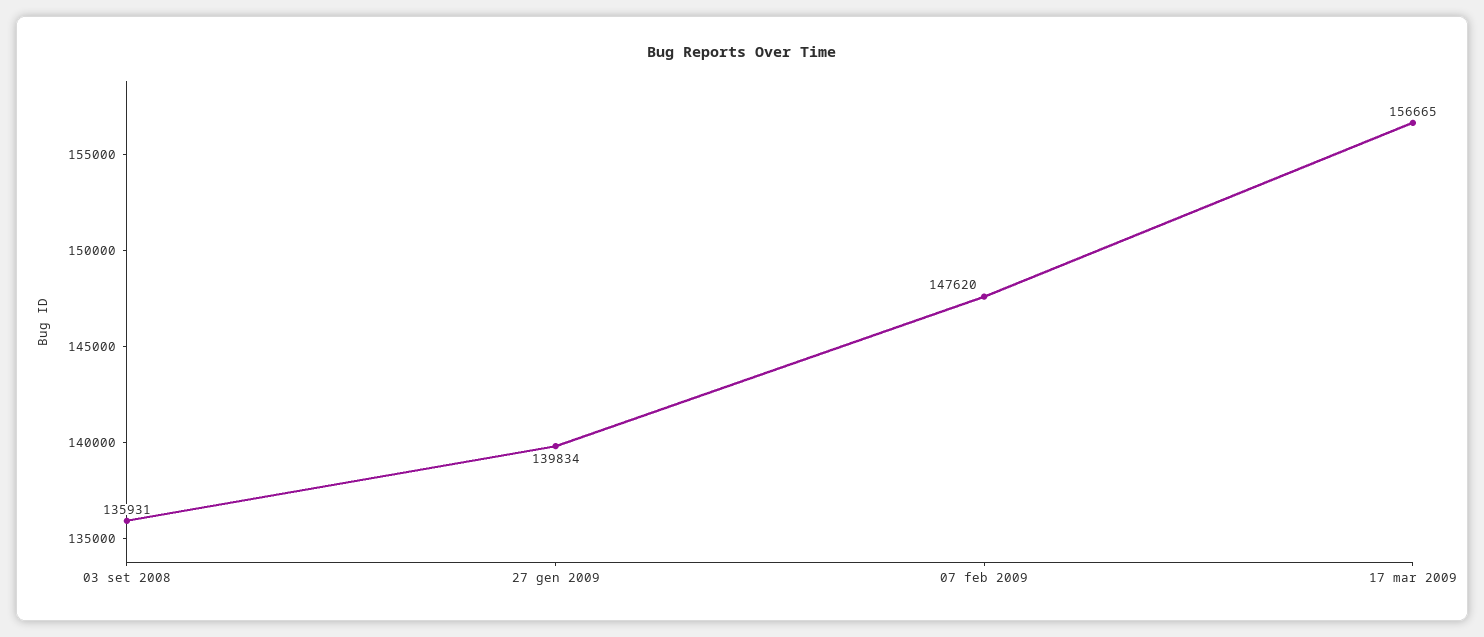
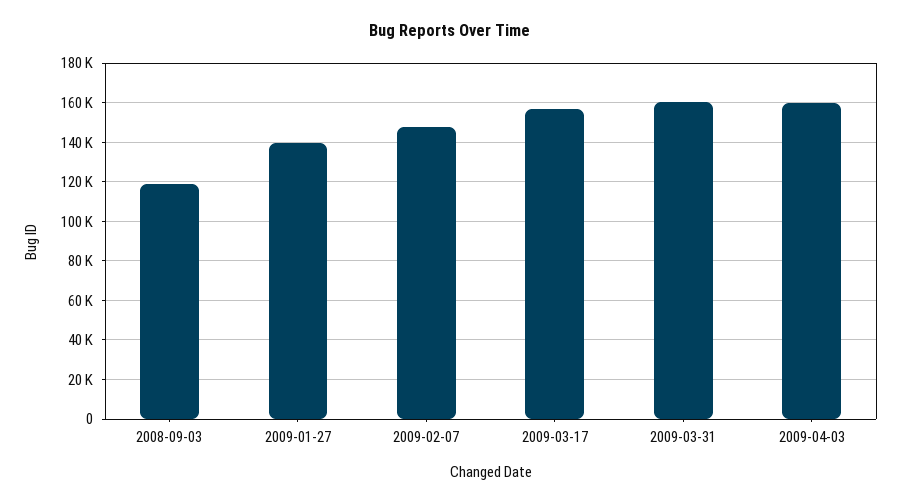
03 set 2008: 135931 -> 120000
2009-03-31: none -> 160000
2009-04-03: none -> 160000

